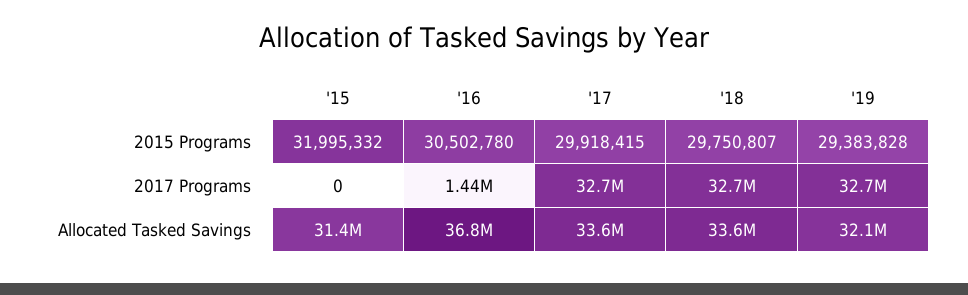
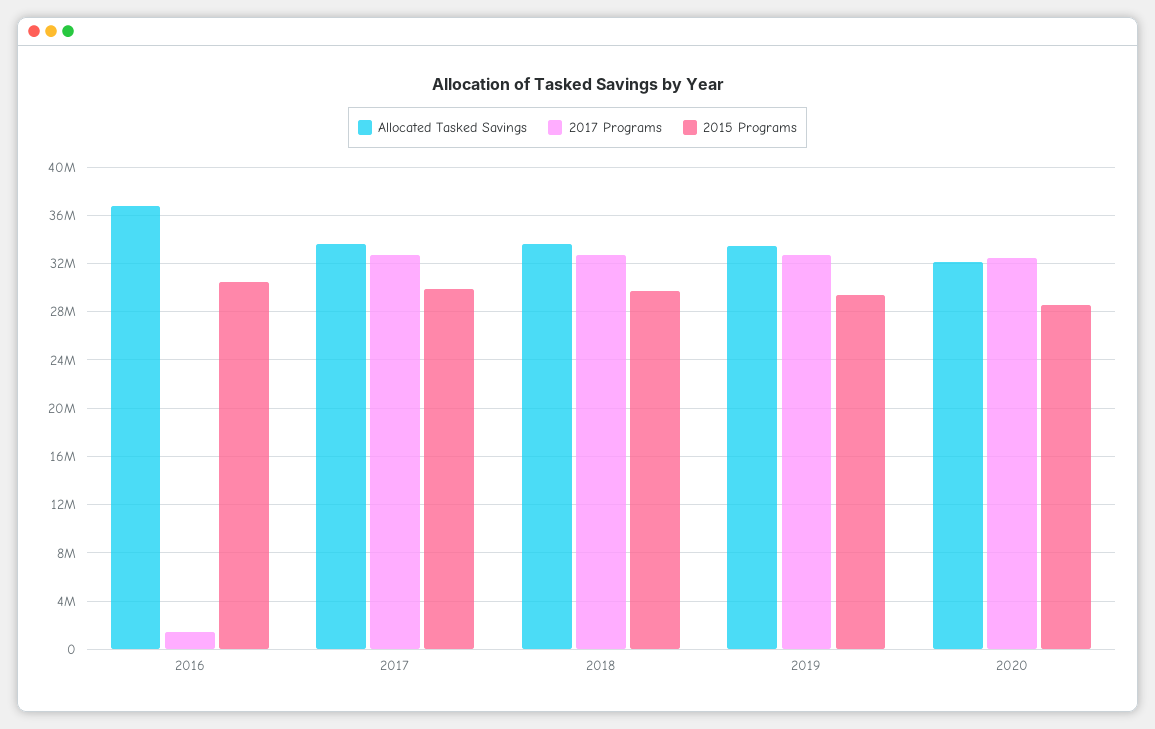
2015 Programs, '15: 31995332 -> none
2017 Programs, '15: 0 -> none
Allocated Tasked Savings, '15: 31400000 -> none
Allocated Tasked Savings, '19: 32100000 -> 33500000
Allocated Tasked Savings, 2020: none -> 32000000
2017 Programs, 2020: none -> 32500000
2015 Programs, 2020: none -> 28500000

